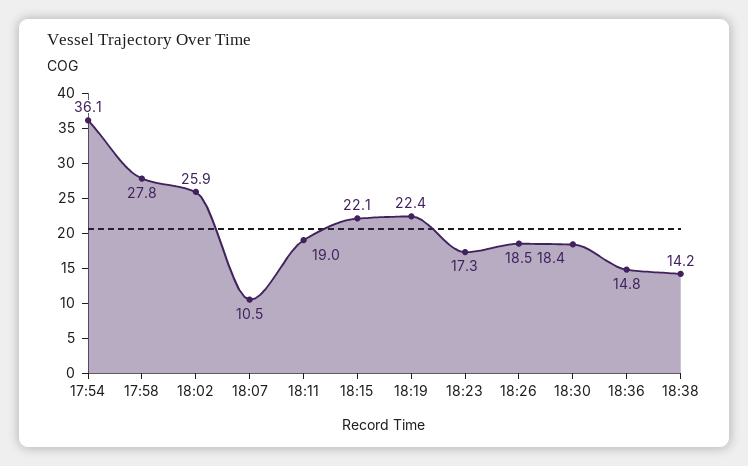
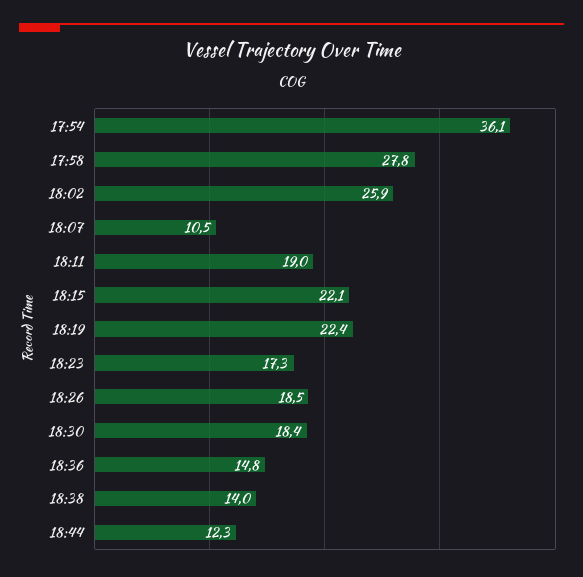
18:38: 14.2 -> 14
18:44: none -> 12.3

